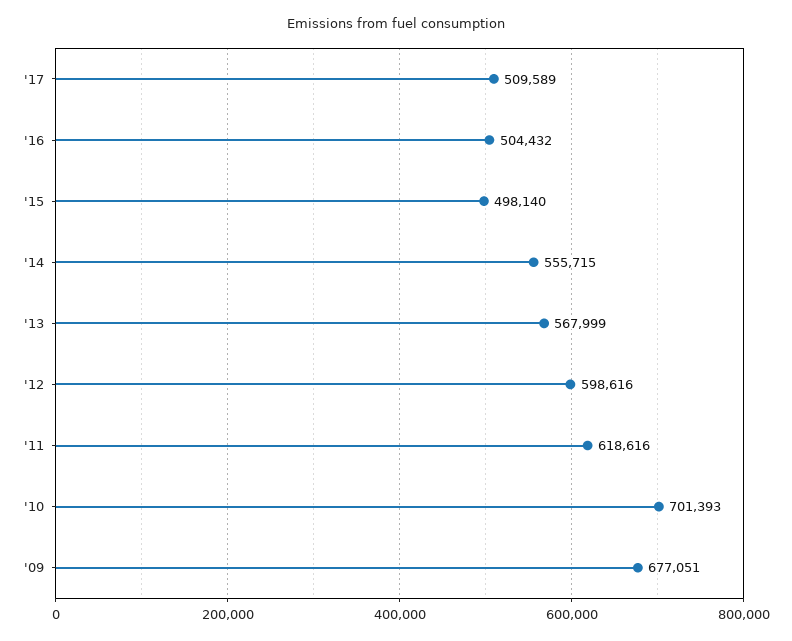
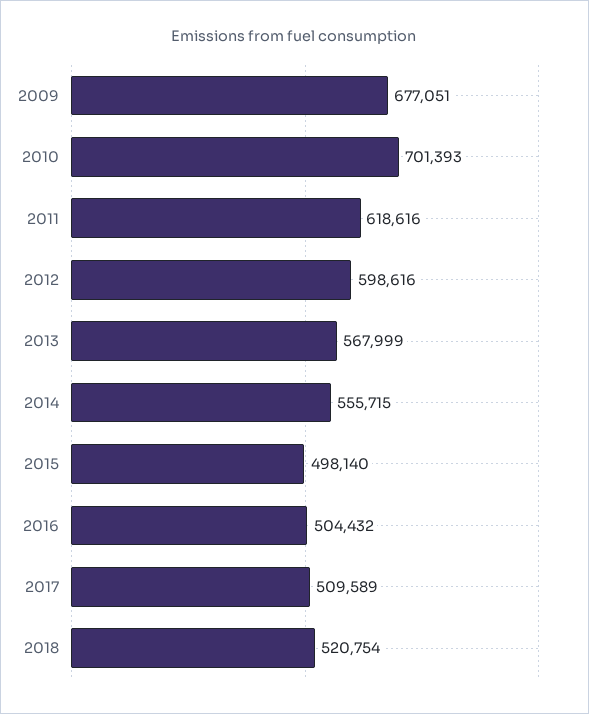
2018: none -> 520754

